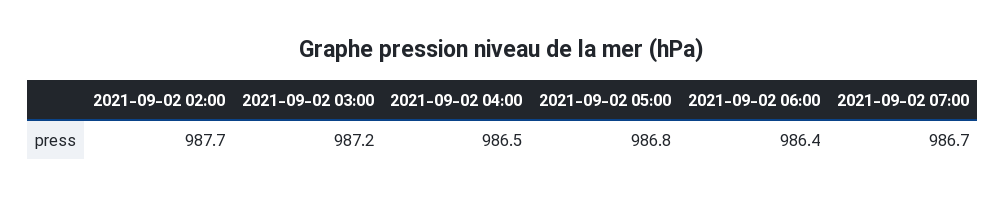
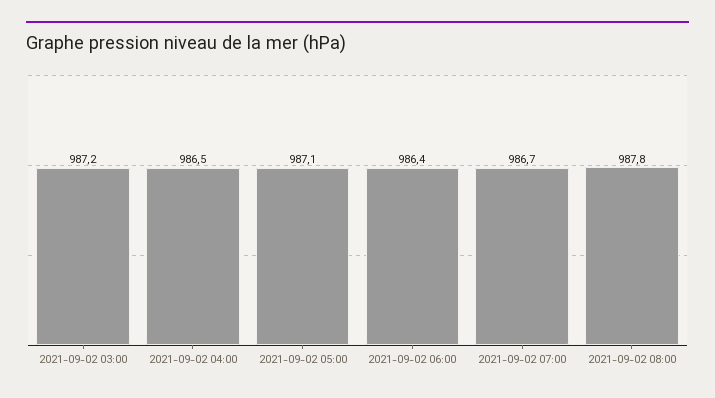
2021-09-02 02:00: 987.7 -> none
2021-09-02 05:00: 986.8 -> 987.1
2021-09-02 08:00: none -> 987.8

